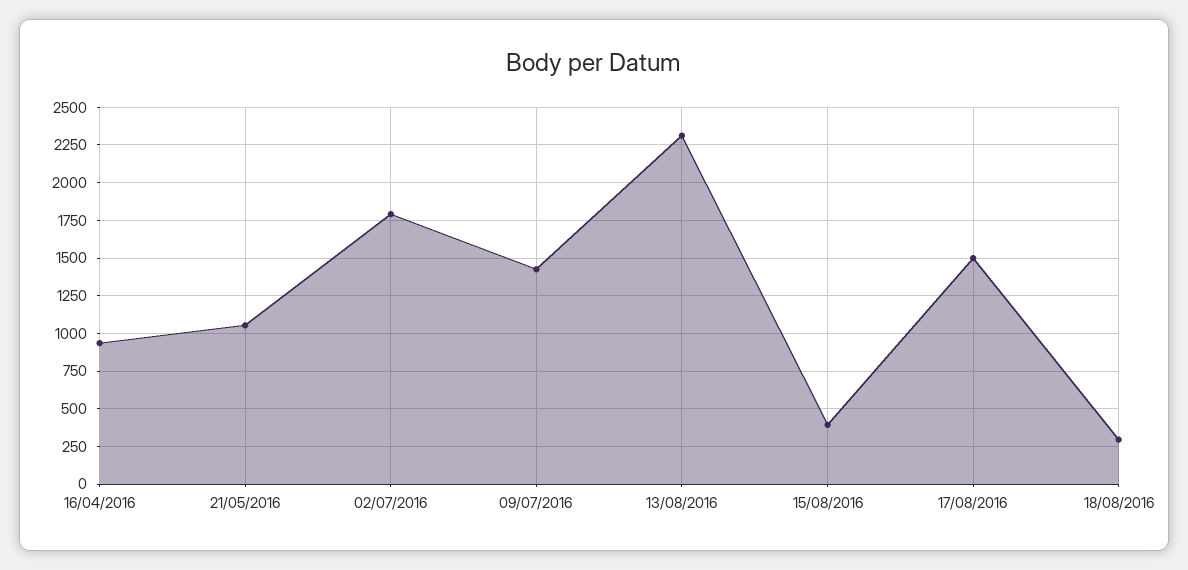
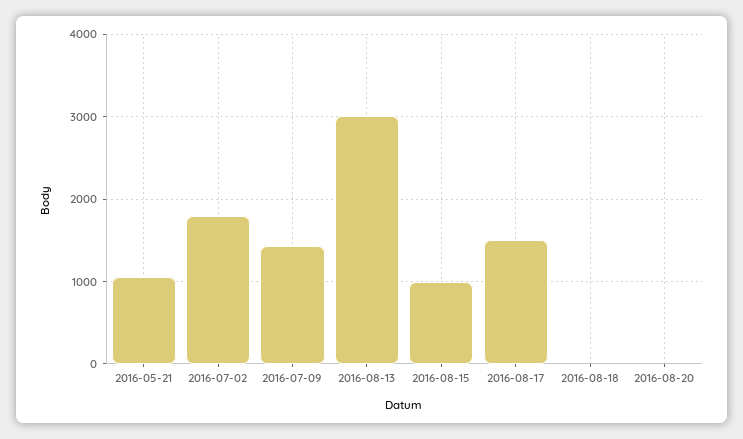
16/04/2016: 950 -> none
13/08/2016: 2300 -> 3000
15/08/2016: 400 -> 1000
18/08/2016: 300 -> 0
2016-08-20: none -> 0

